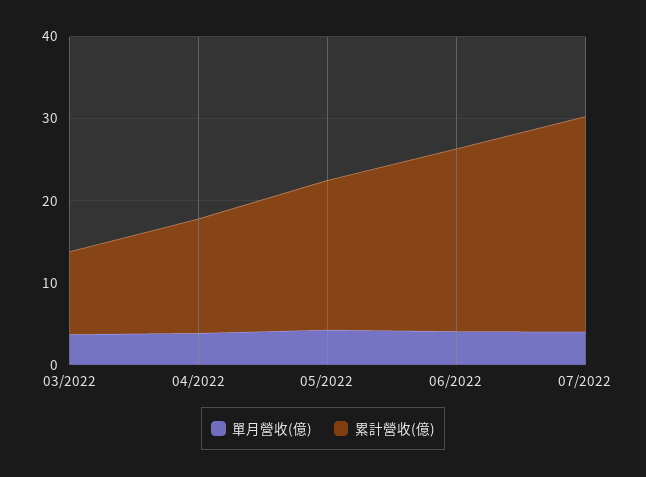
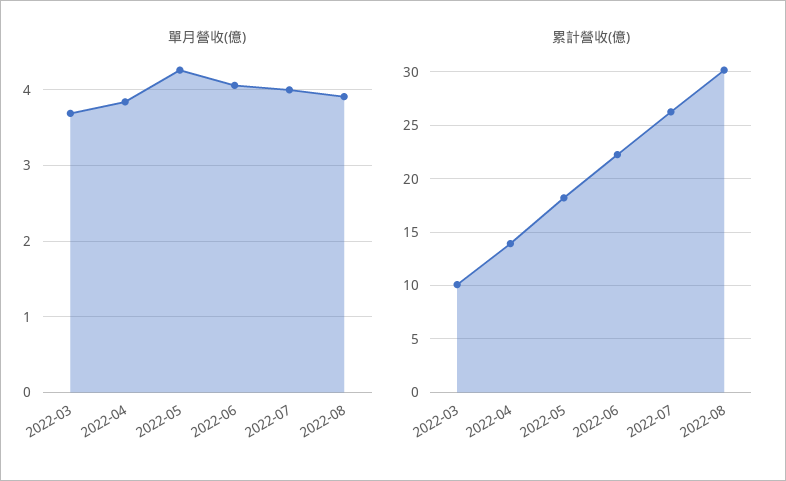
單月營收(億), 2022-08: none -> 3.9
累計營收(億), 2022-08: none -> 30

